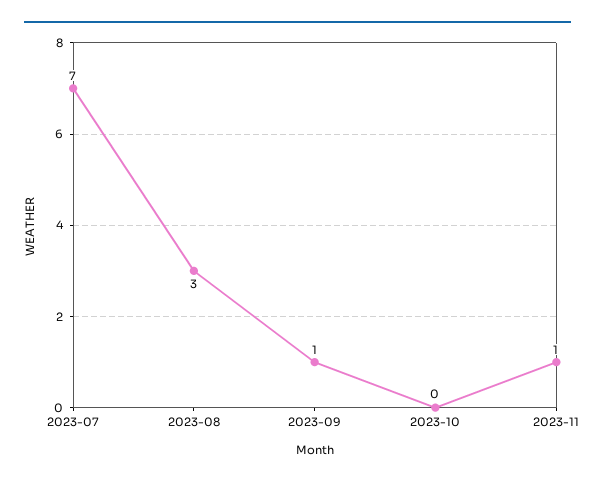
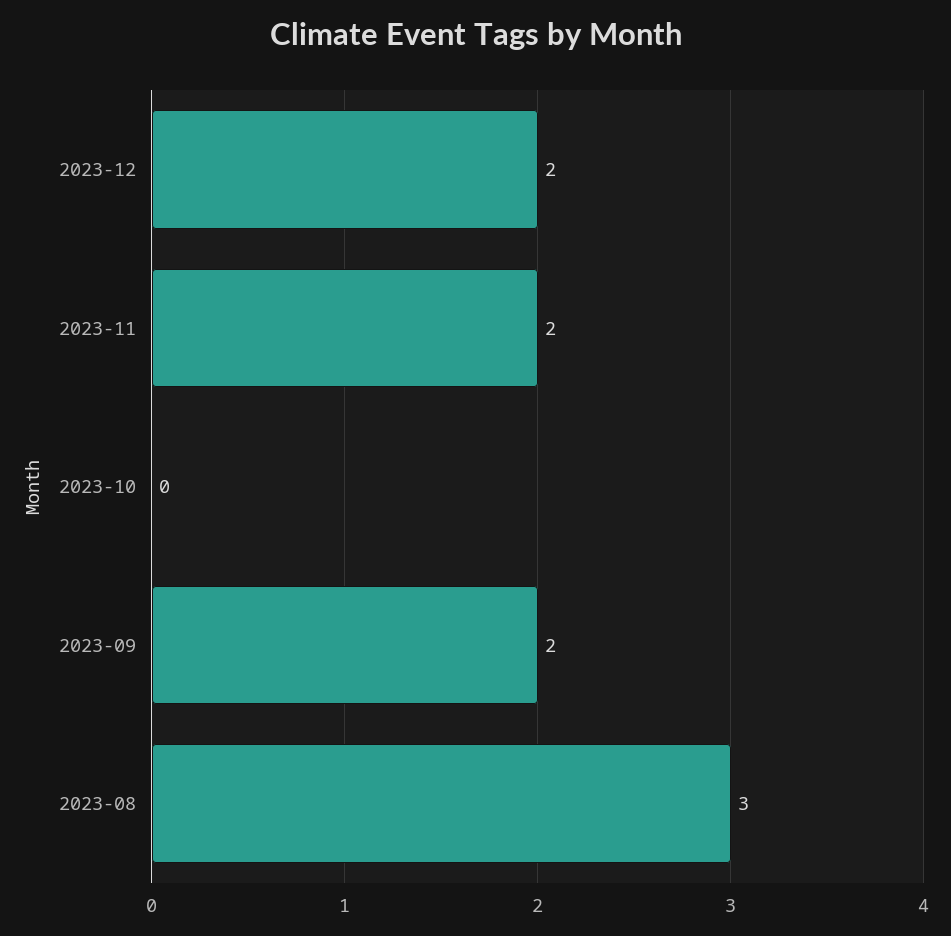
2023-07: 7 -> none
2023-09: 1 -> 2
2023-11: 1 -> 2
2023-12: none -> 2

